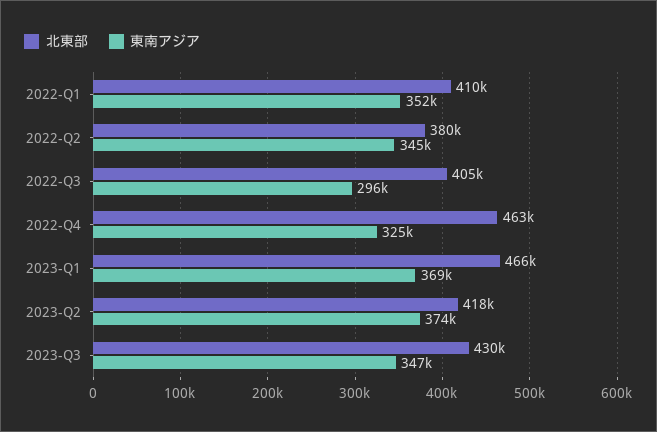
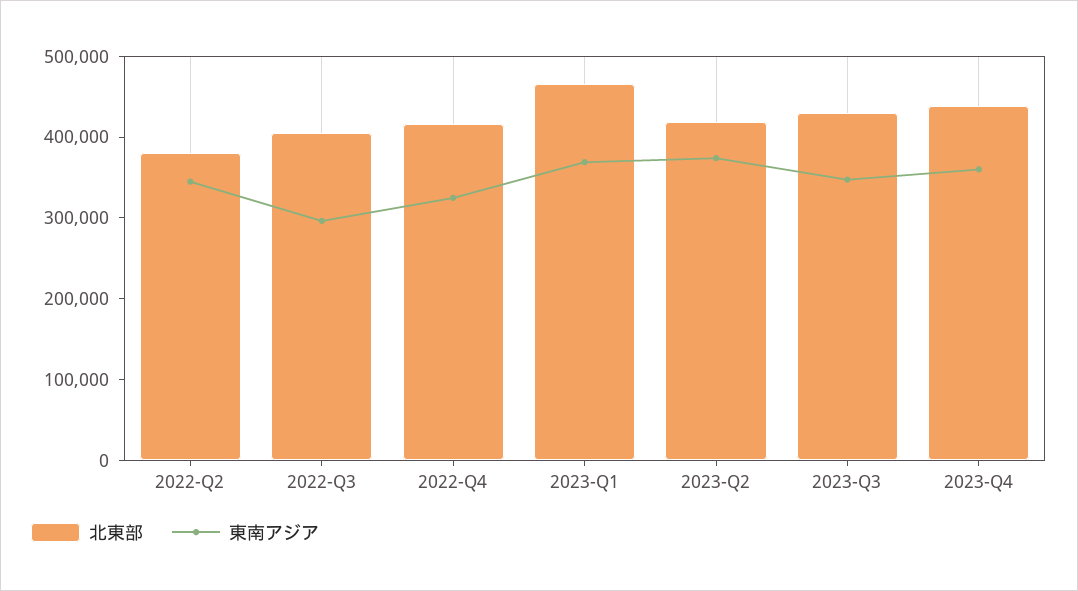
北東部, 2022-Q1: 410000 -> none
東南アジア, 2022-Q1: 352000 -> none
北東部, 2022-Q4: 463000 -> 420000
北東部, 2023-Q4: none -> 440000
東南アジア, 2023-Q4: none -> 360000

